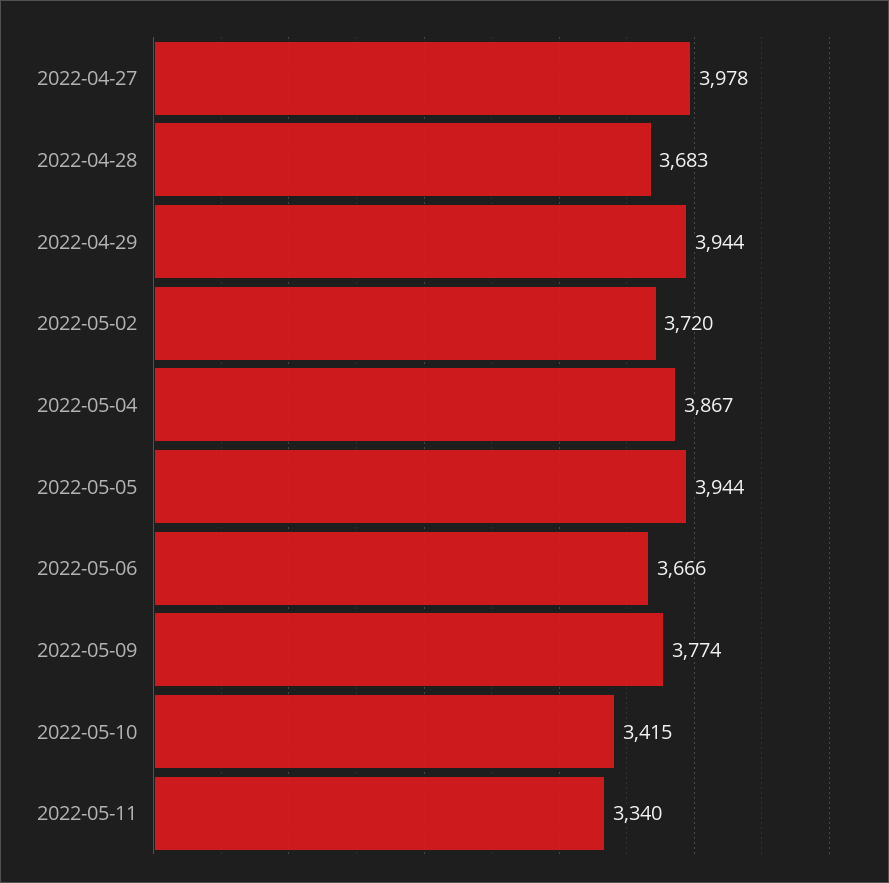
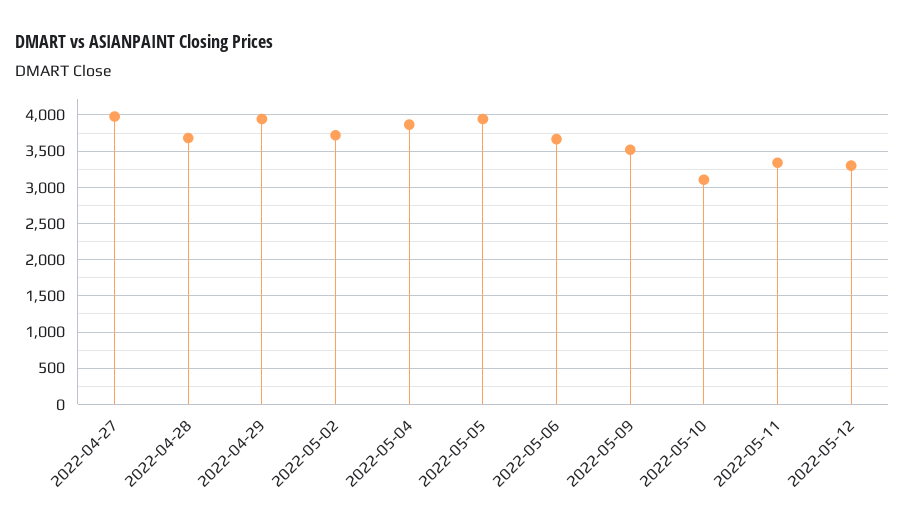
2022-05-09: 3774 -> 3500
2022-05-10: 3415 -> 3100
2022-05-12: none -> 3300

